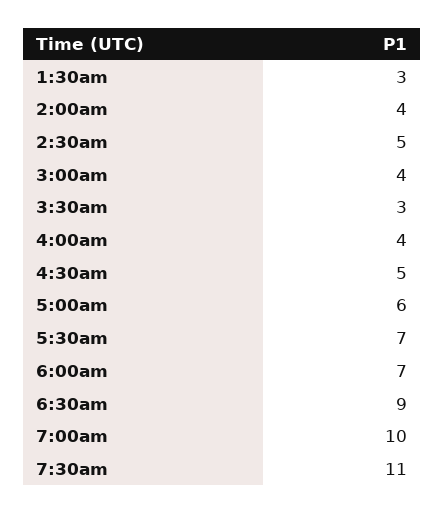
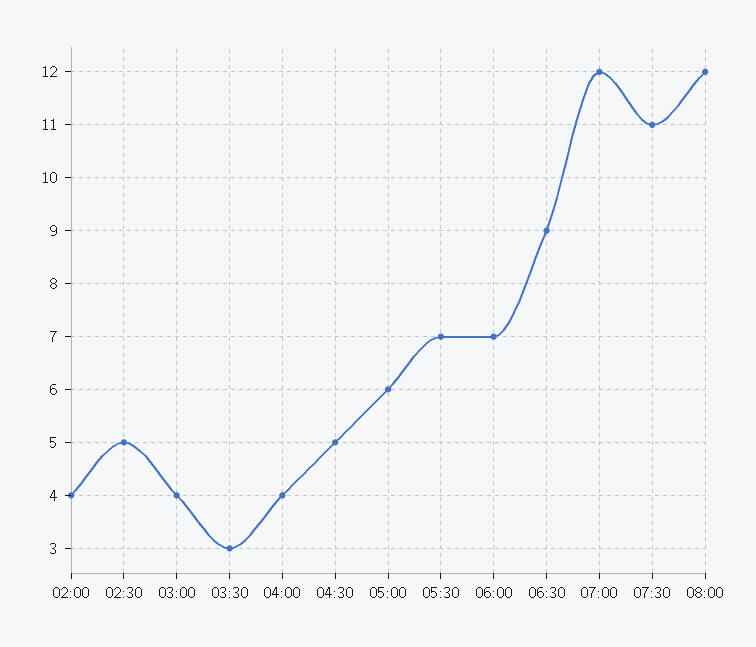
1:30am: 3 -> none
7:00am: 10 -> 12
08:00: none -> 12

